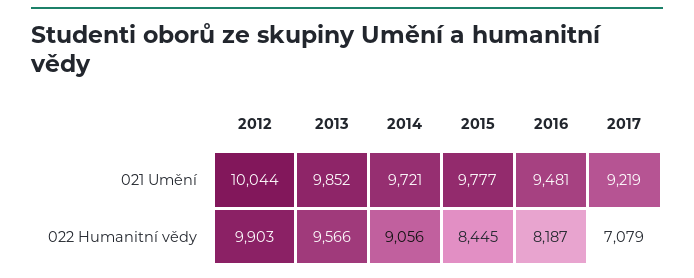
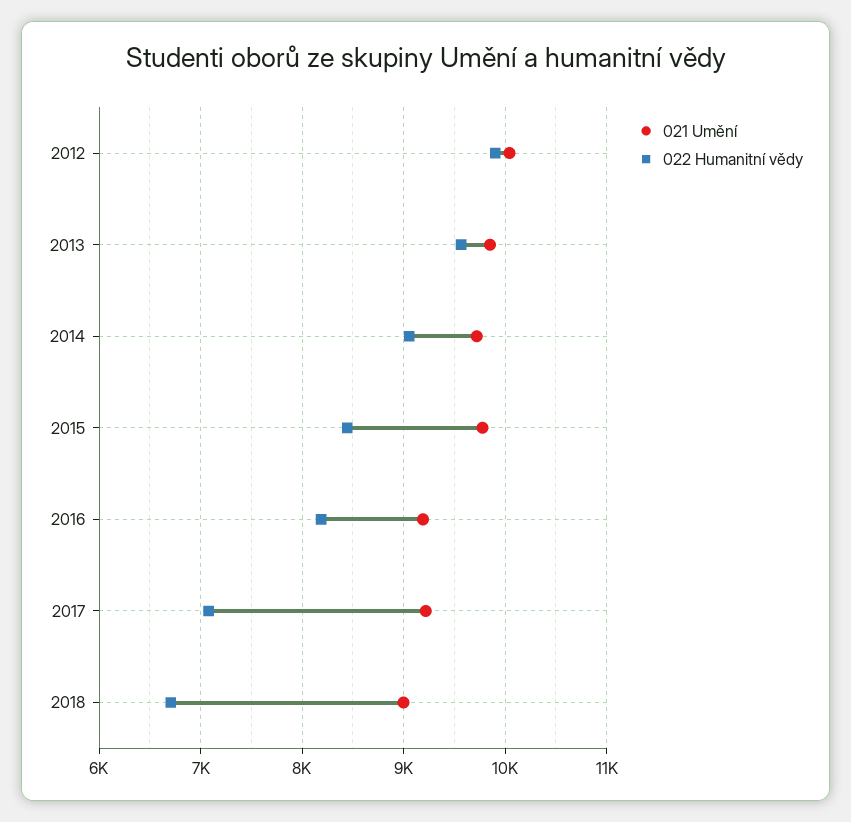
021 Umění, 2016: 9481 -> 9200
021 Umění, 2018: none -> 9000
022 Humanitní vědy, 2018: none -> 6700

